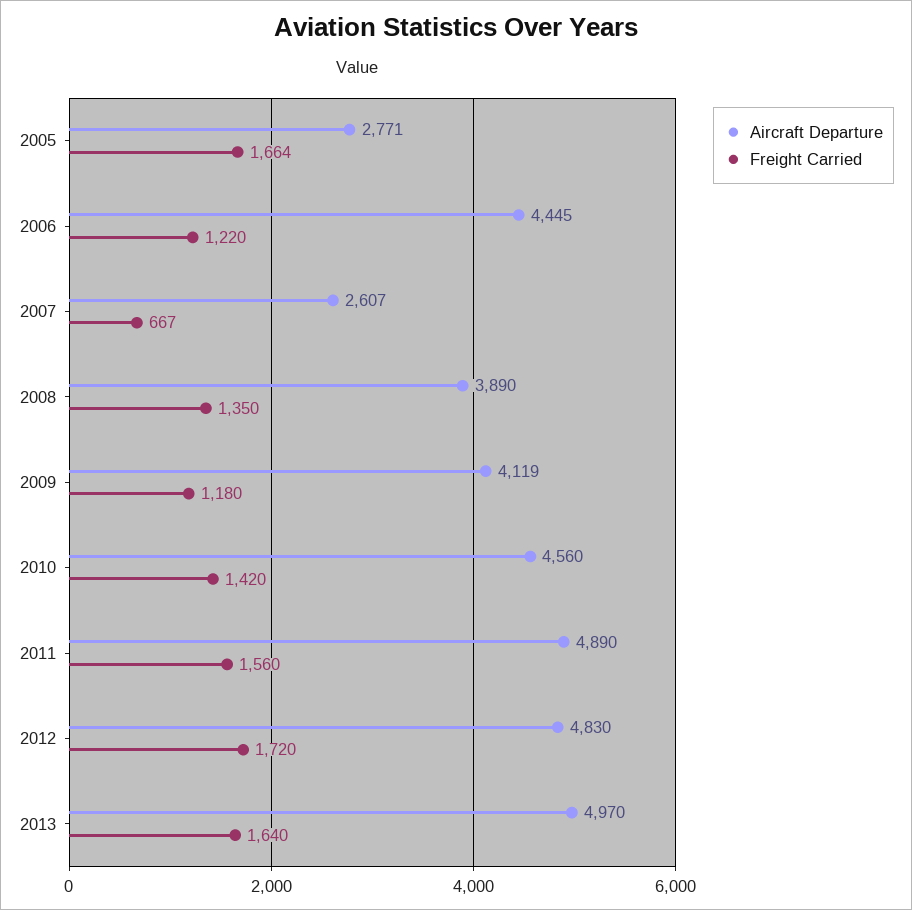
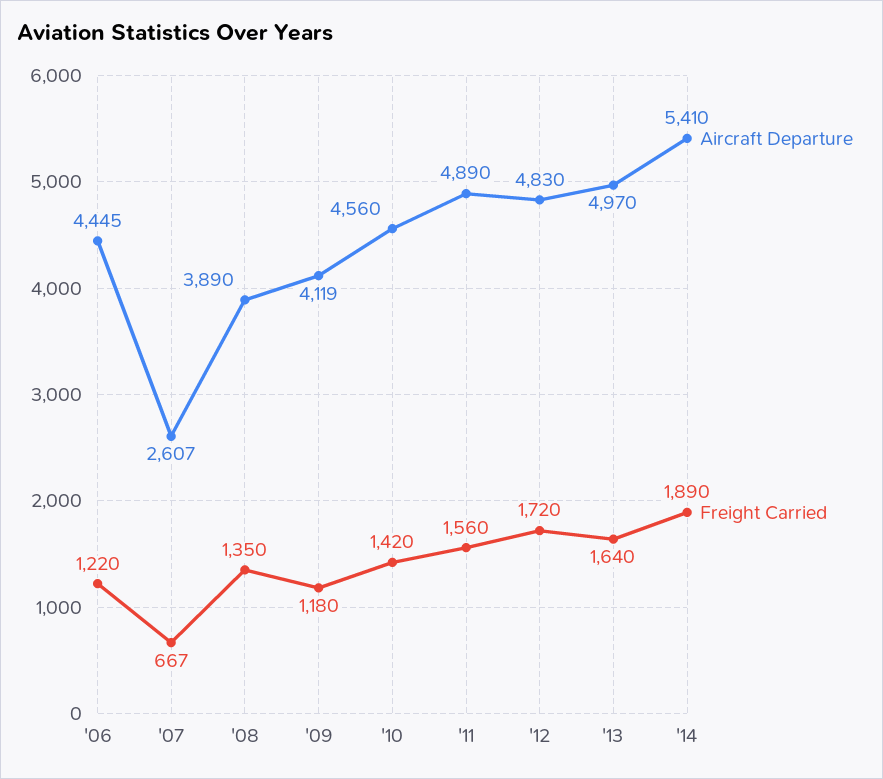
Aircraft Departure, 2005: 2771 -> none
Freight Carried, 2005: 1664 -> none
Aircraft Departure, '14: none -> 5410
Freight Carried, '14: none -> 1890

